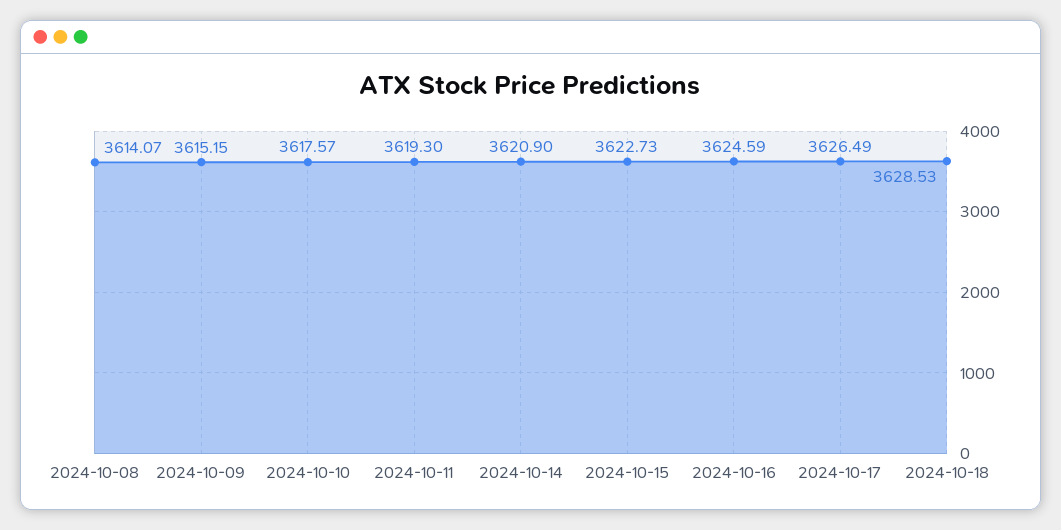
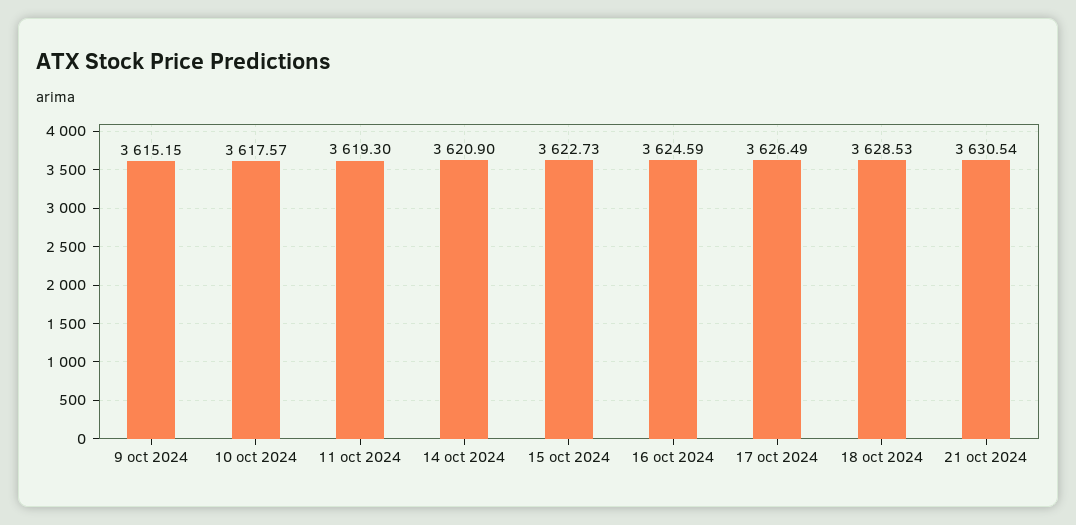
2024-10-08: 3614.07 -> none
21 oct 2024: none -> 3630.54

